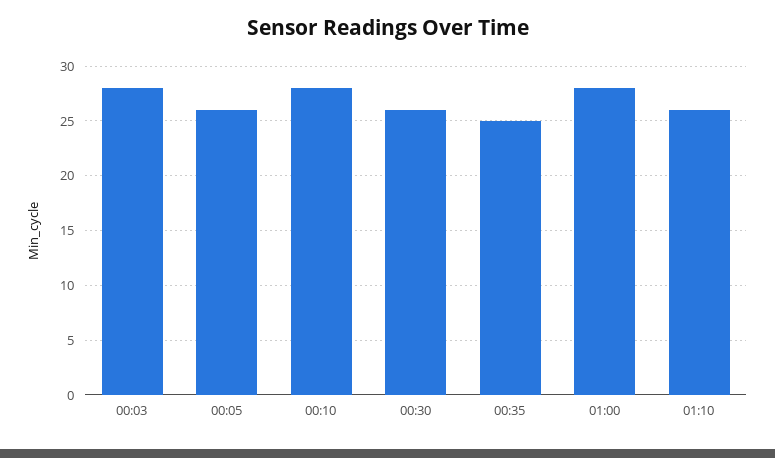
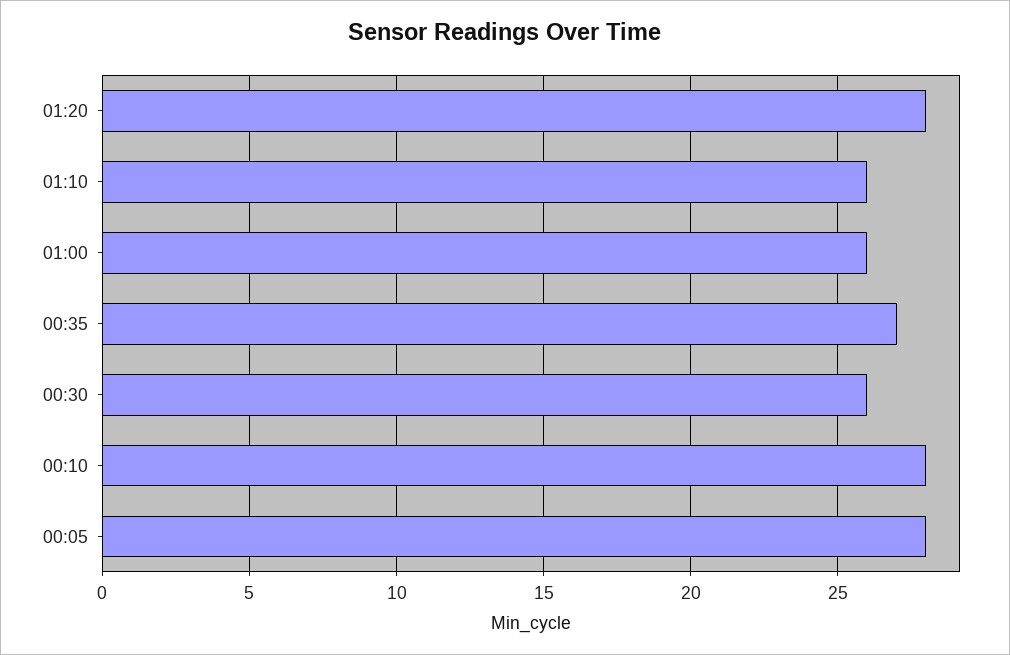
00:03: 28 -> none
00:05: 26 -> 28
00:35: 25 -> 27
01:00: 28 -> 26
01:20: none -> 28

